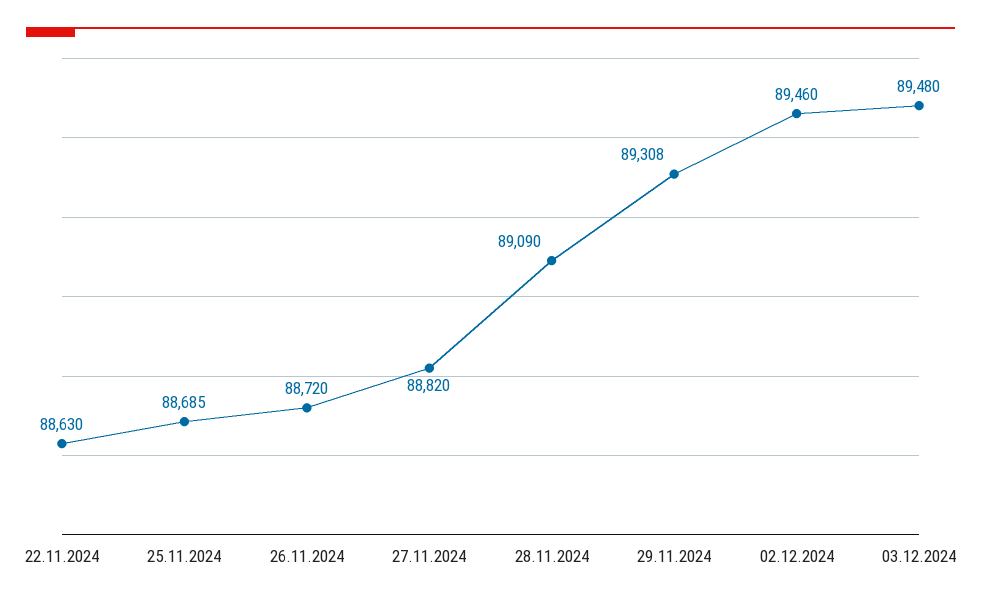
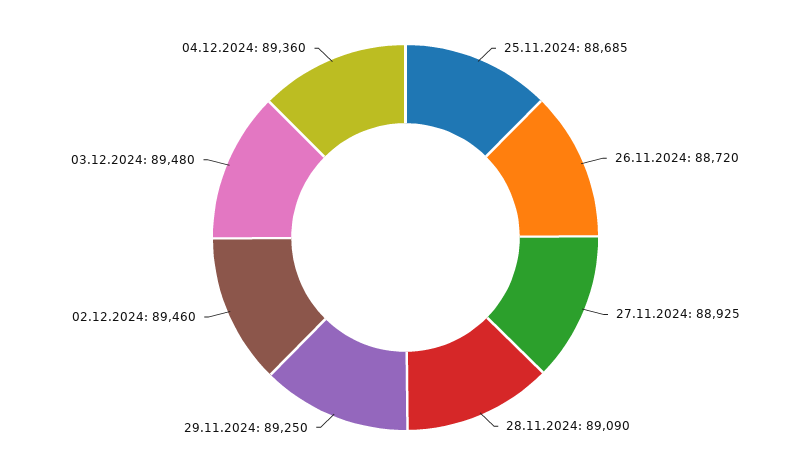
22.11.2024: 88630 -> none
27.11.2024: 88820 -> 88925
29.11.2024: 89308 -> 89250
04.12.2024: none -> 89360

